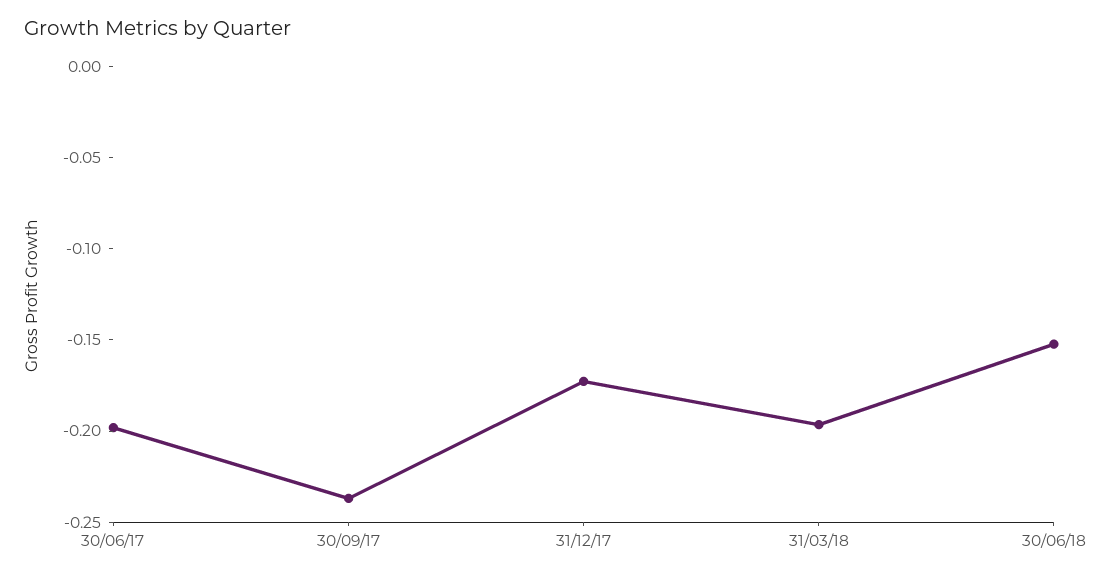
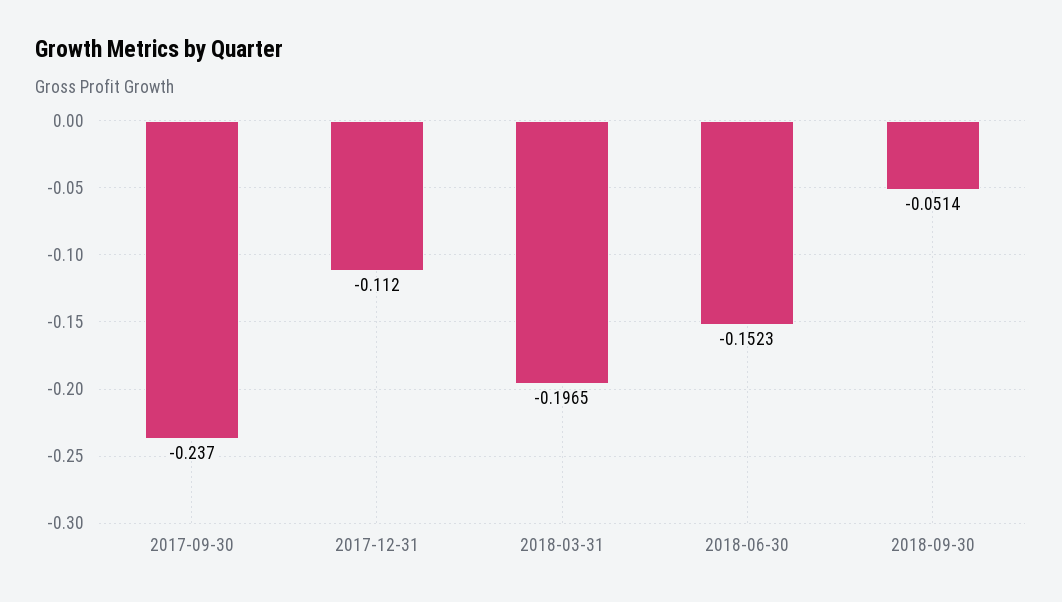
30/06/17: -0.2 -> none
31/12/17: -0.17 -> -0.112
2018-09-30: none -> -0.0514

